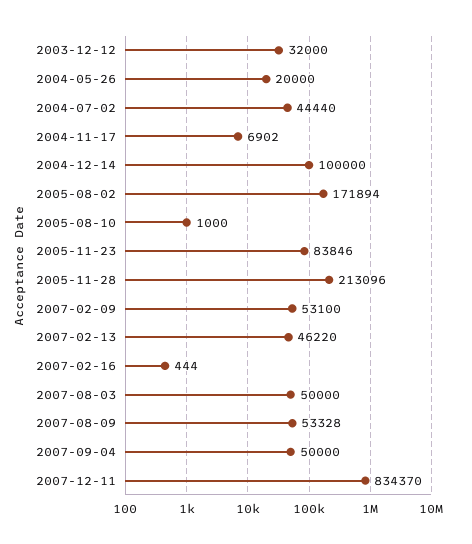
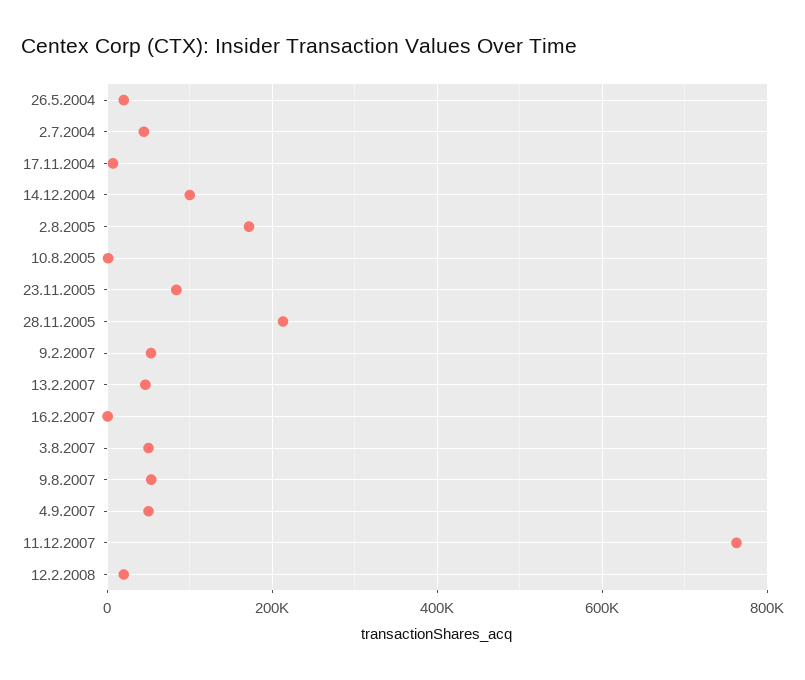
2003-12-12: 32000 -> none
2007-12-11: 834370 -> 760000
12.2.2008: none -> 20000

